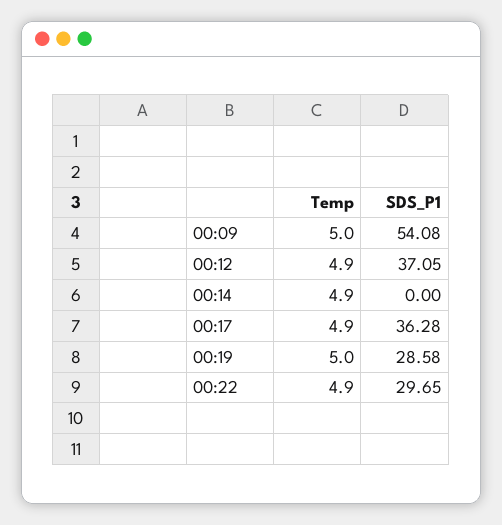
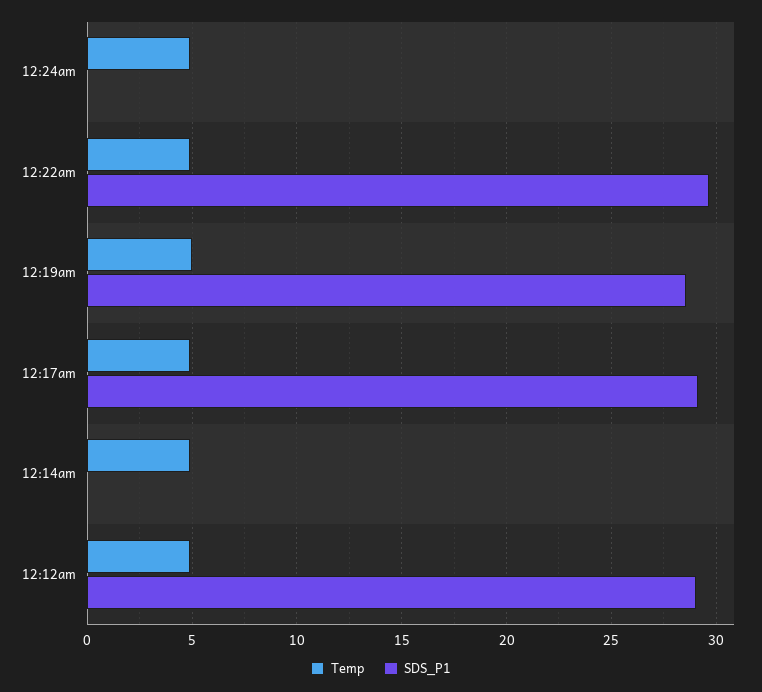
Temp, 00:09: 5 -> none
SDS_P1, 00:09: 54.08 -> none
SDS_P1, 00:12: 37.05 -> 29
SDS_P1, 00:17: 36.28 -> 29
Temp, 12:24am: none -> 5
SDS_P1, 12:24am: none -> 0

